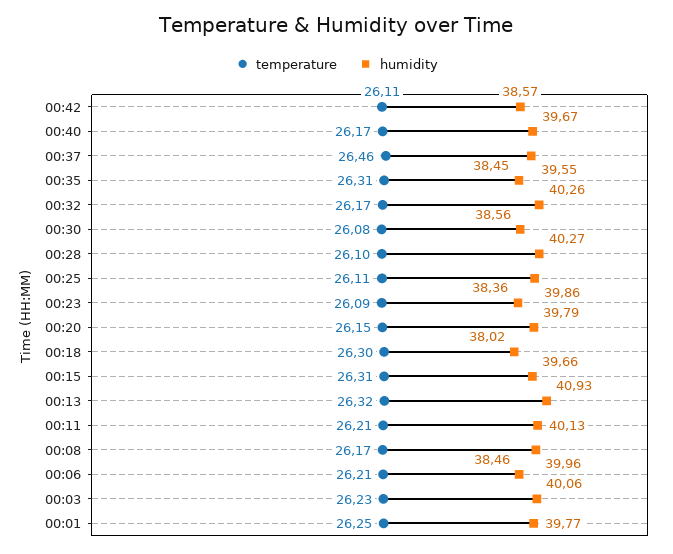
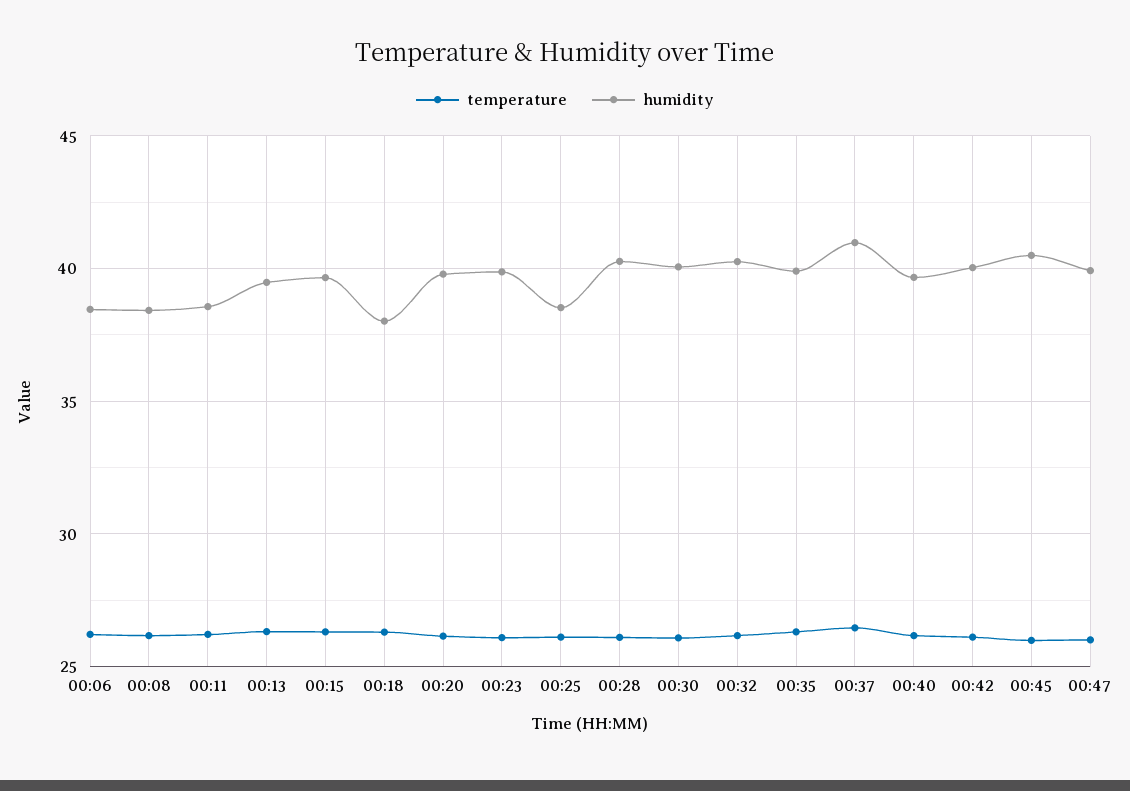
humidity, 00:42: 38.57 -> 40
humidity, 00:37: 39.55 -> 41
humidity, 00:35: 38.45 -> 40
humidity, 00:30: 38.56 -> 40
humidity, 00:25: 39.86 -> 38.5
humidity, 00:23: 38.36 -> 40
humidity, 00:13: 40.93 -> 39.5
humidity, 00:11: 40.13 -> 38.5
humidity, 00:08: 39.96 -> 38.5
temperature, 00:03: 26.23 -> none
humidity, 00:03: 40.06 -> none
temperature, 00:01: 26.25 -> none
humidity, 00:01: 39.77 -> none
temperature, 00:45: none -> 26
humidity, 00:45: none -> 40.5
temperature, 00:47: none -> 26
humidity, 00:47: none -> 40

